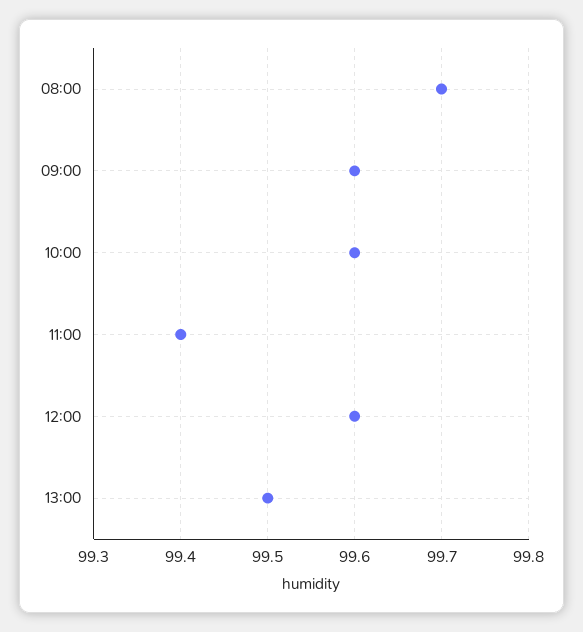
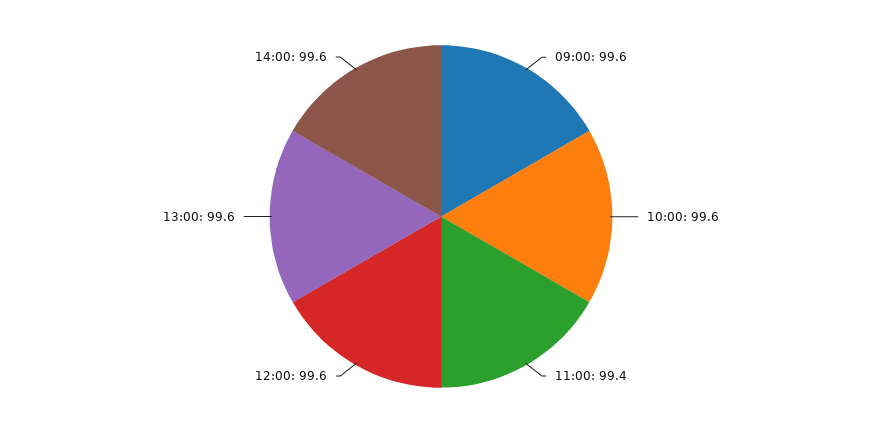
08:00: 99.7 -> none
13:00: 99.5 -> 99.6
14:00: none -> 99.6

